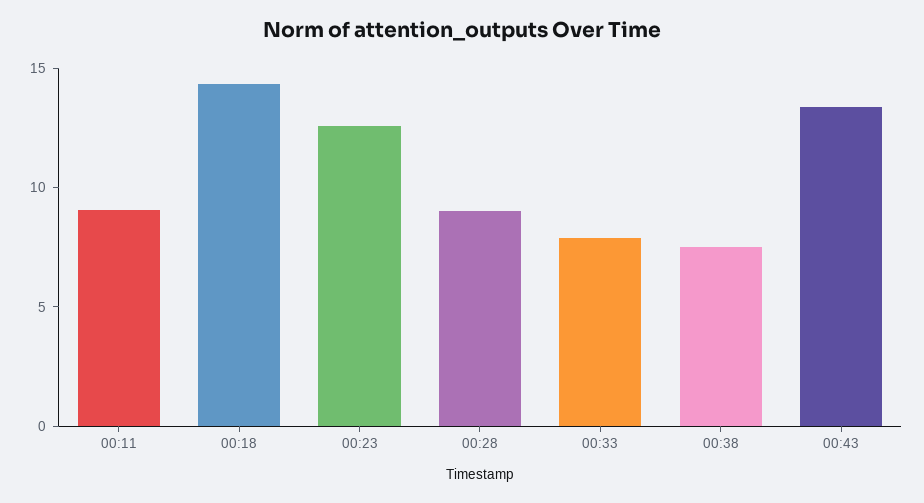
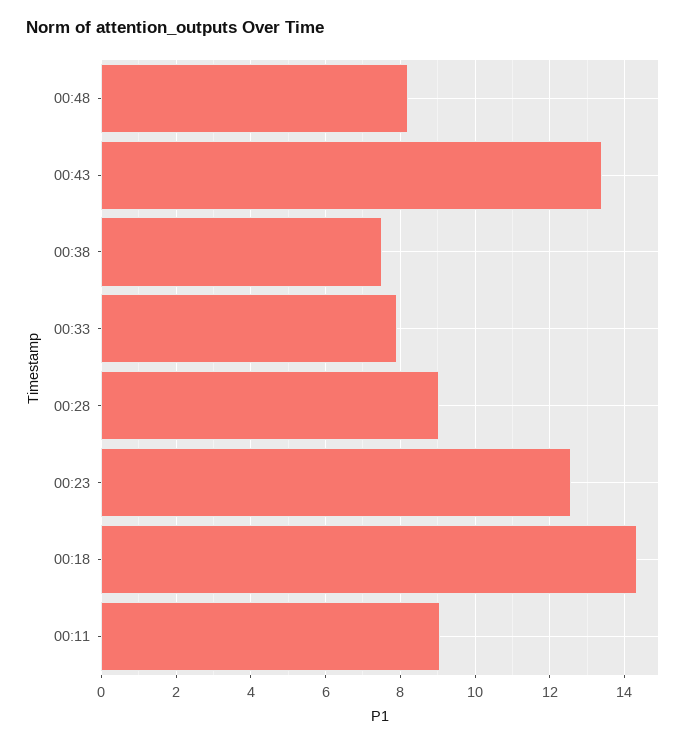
00:48: none -> 8.2

